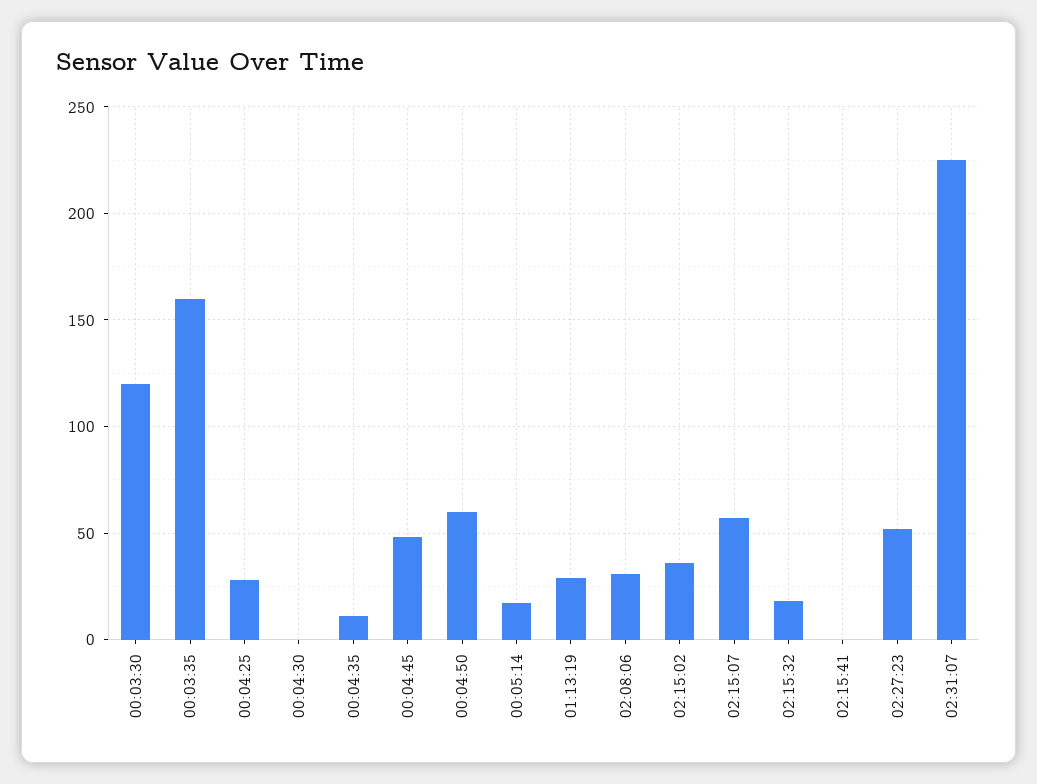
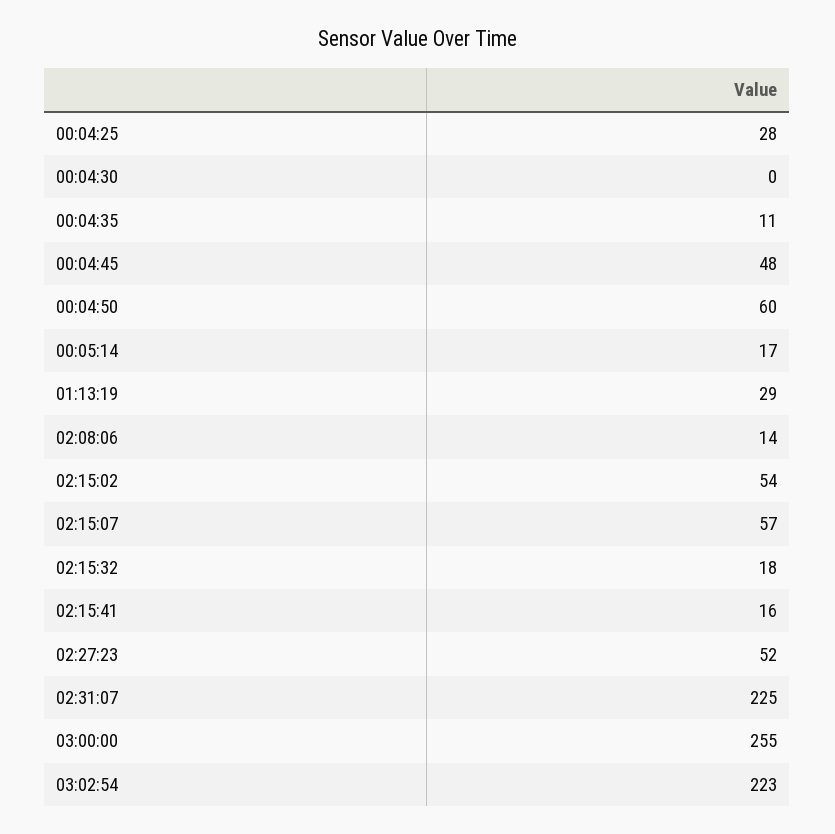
00:03:30: 120 -> none
00:03:35: 160 -> none
02:08:06: 30 -> 14
02:15:02: 35 -> 54
02:15:41: 0 -> 16
03:00:00: none -> 255
03:02:54: none -> 223

